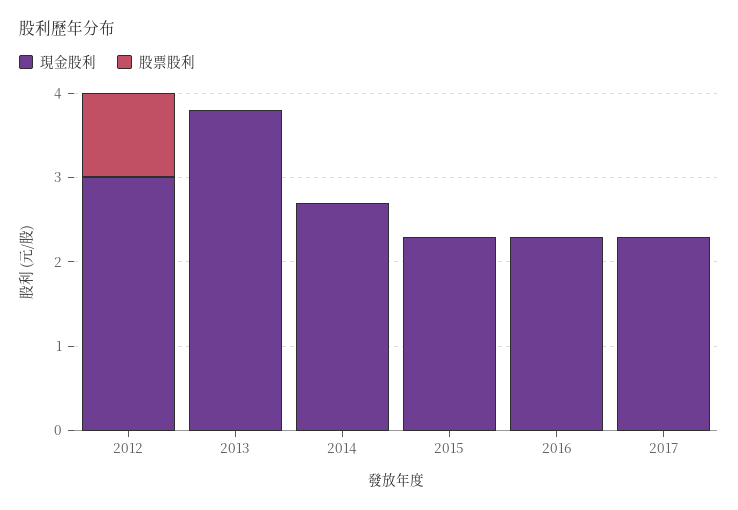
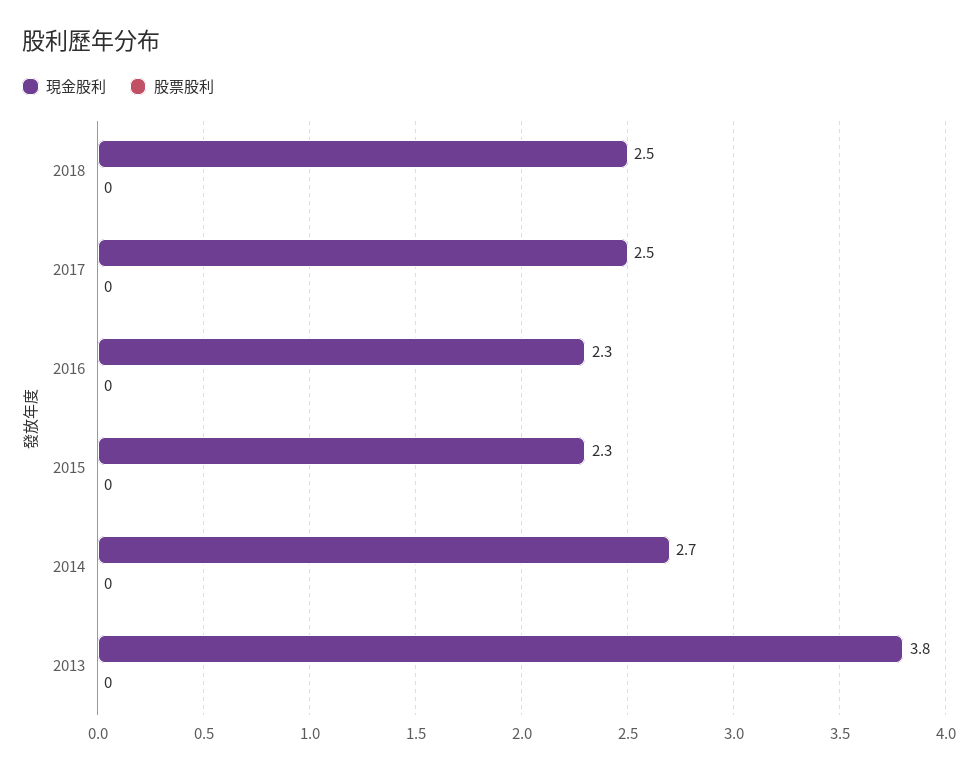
現金股利, 2012: 3 -> none
股票股利, 2012: 1 -> none
現金股利, 2017: 2.3 -> 2.5
現金股利, 2018: none -> 2.5
股票股利, 2018: none -> 0

